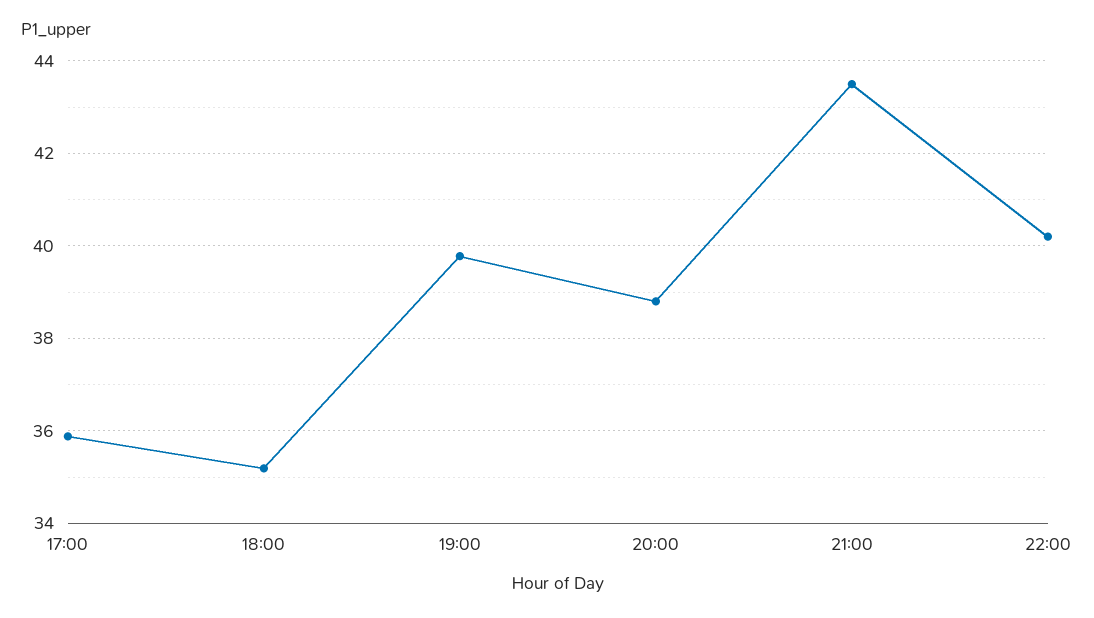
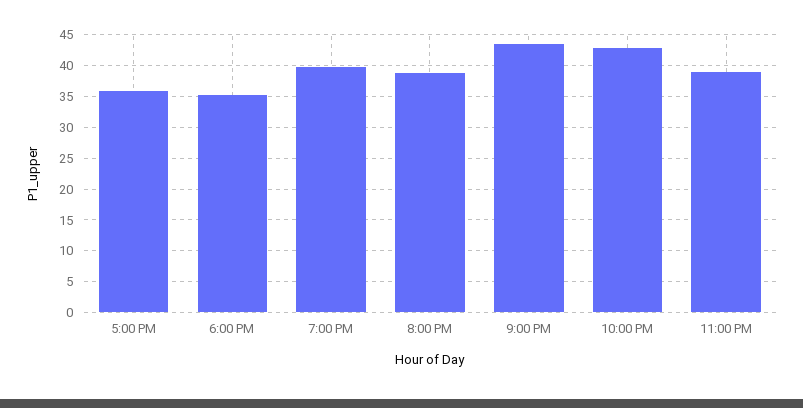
22:00: 40.2 -> 43
11:00 PM: none -> 39

